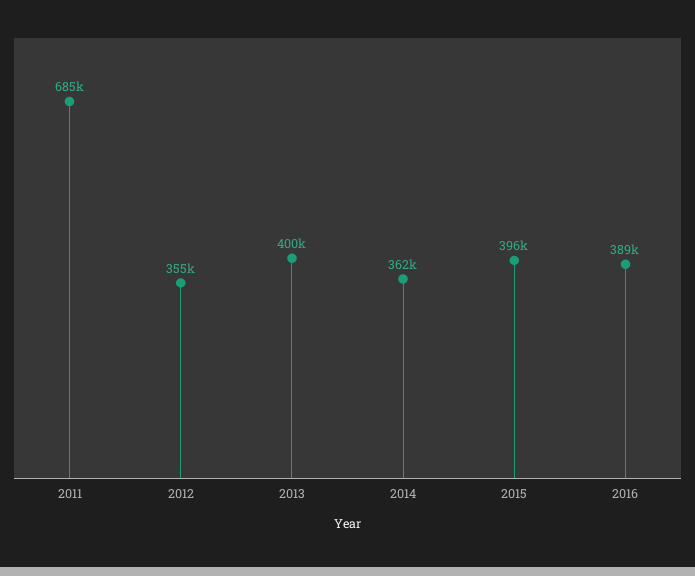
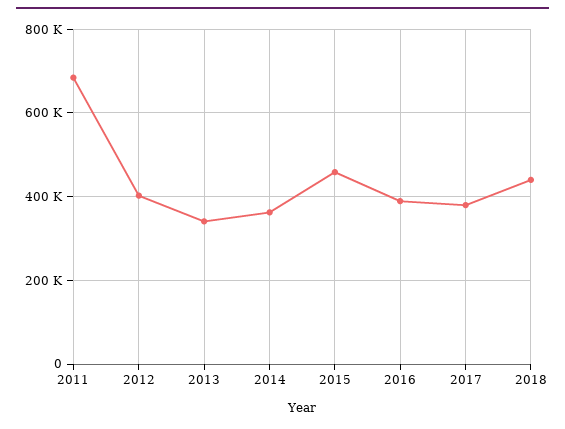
2012: 355000 -> 400000
2013: 400000 -> 340000
2015: 396000 -> 460000
2017: none -> 380000
2018: none -> 440000

